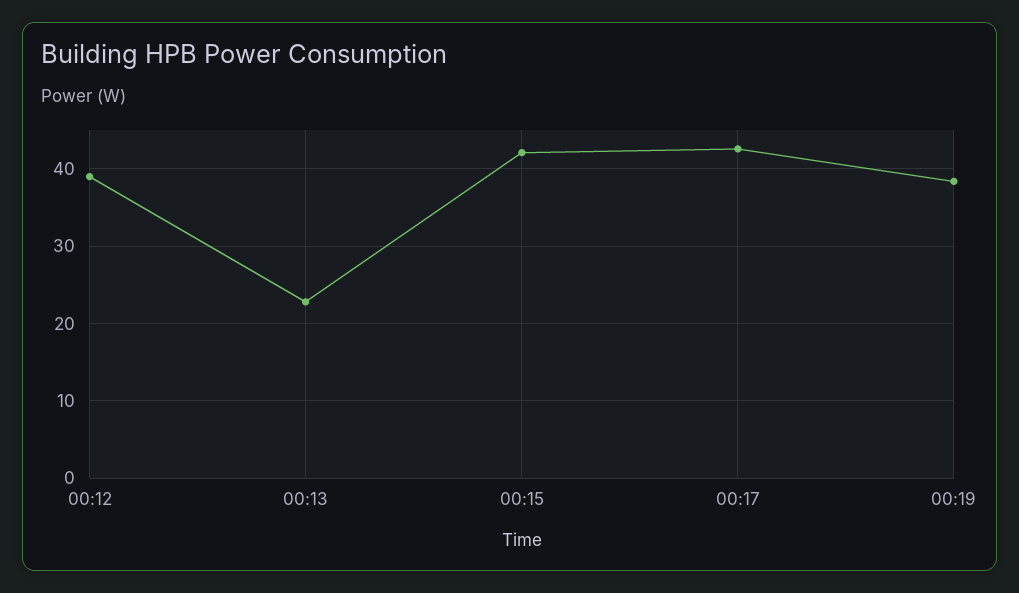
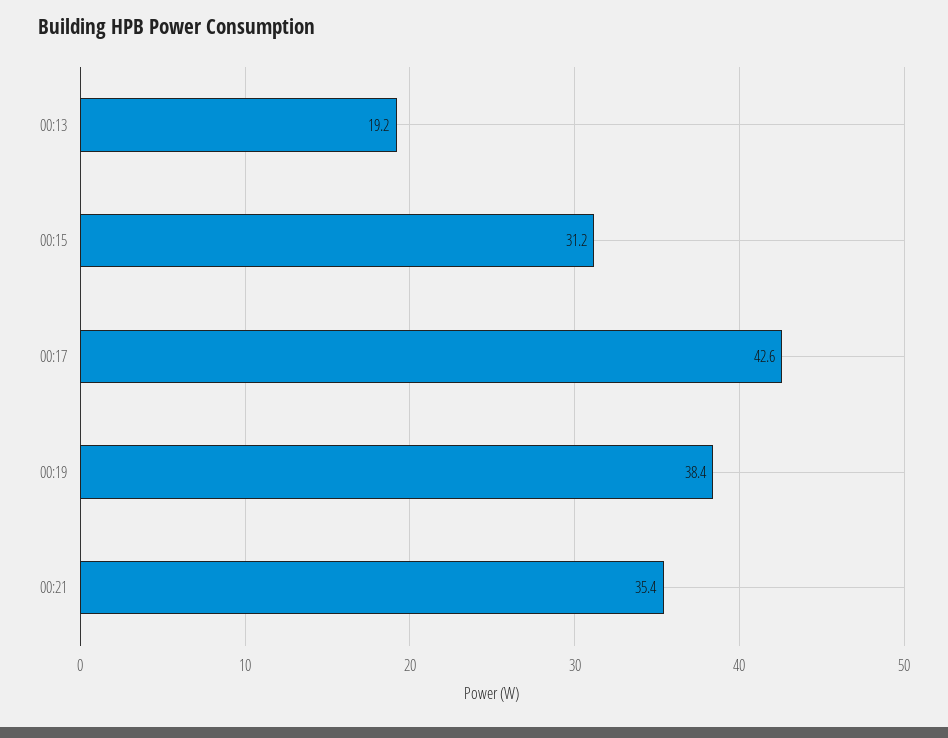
00:12: 39 -> none
00:13: 23 -> 19.2
00:15: 42 -> 31.2
00:21: none -> 35.4

